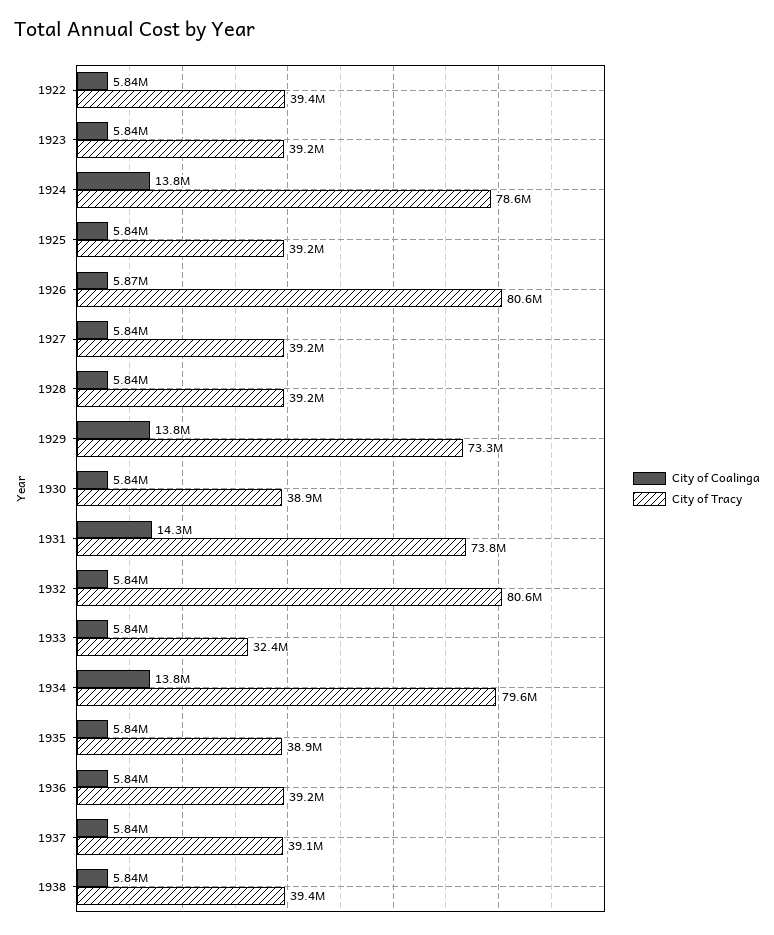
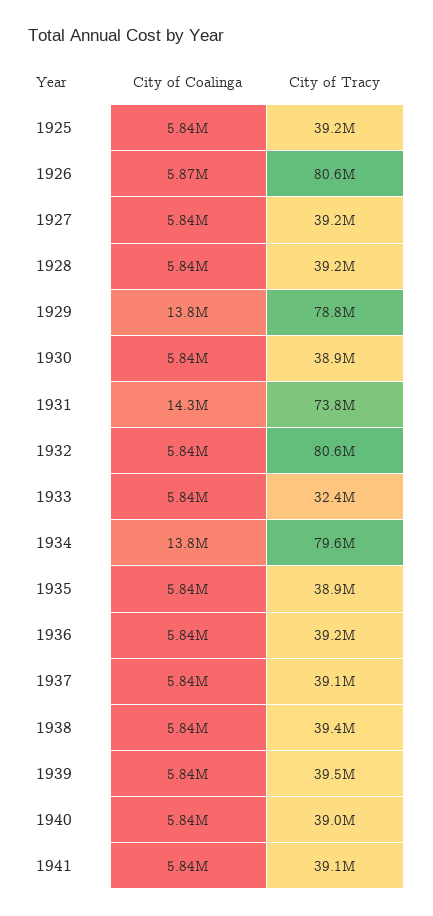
City of Coalinga, 1922: 5840000 -> none
City of Tracy, 1922: 39400000 -> none
City of Coalinga, 1923: 5840000 -> none
City of Tracy, 1923: 39200000 -> none
City of Coalinga, 1924: 13800000 -> none
City of Tracy, 1924: 78600000 -> none
City of Tracy, 1929: 73300000 -> 78800000
City of Coalinga, 1939: none -> 5840000
City of Tracy, 1939: none -> 39500000
City of Coalinga, 1940: none -> 5840000
City of Tracy, 1940: none -> 39000000
City of Coalinga, 1941: none -> 5840000
City of Tracy, 1941: none -> 39100000

